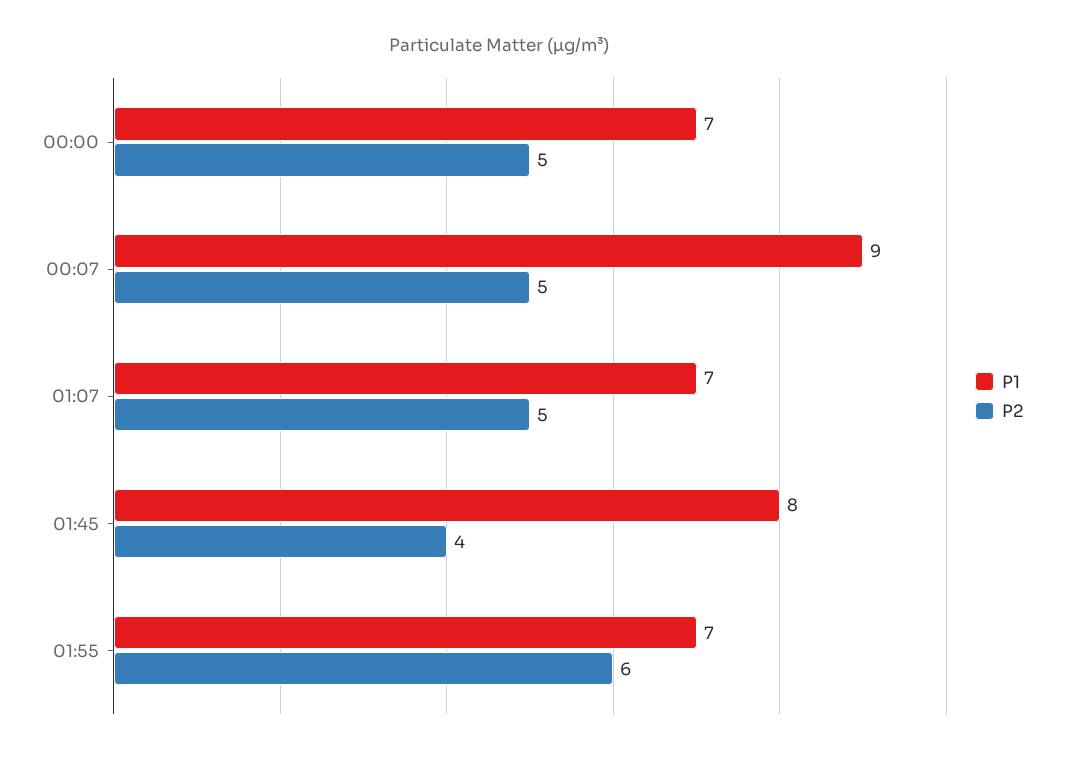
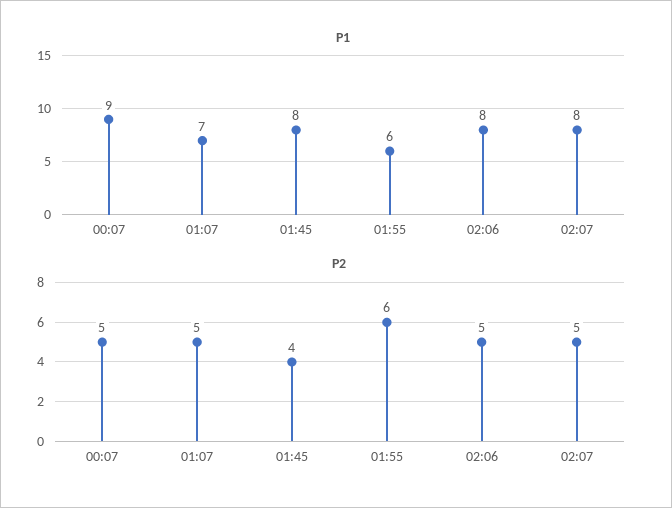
P1, 00:00: 7 -> none
P2, 00:00: 5 -> none
P1, 01:55: 7 -> 6
P1, 02:06: none -> 8
P1, 02:07: none -> 8
P2, 02:06: none -> 5
P2, 02:07: none -> 5

